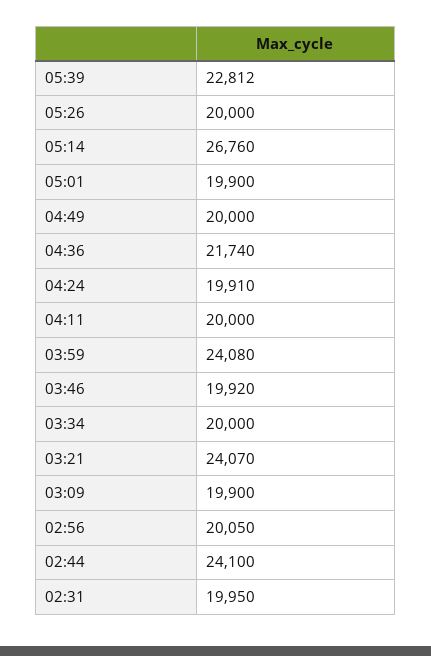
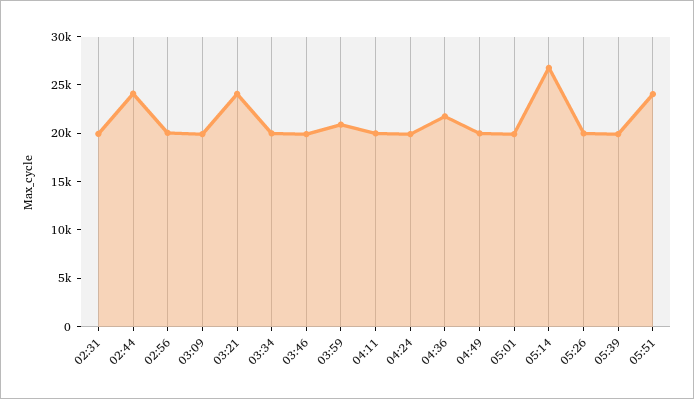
05:39: 22812 -> 20000
03:59: 24080 -> 21000
05:51: none -> 24000

